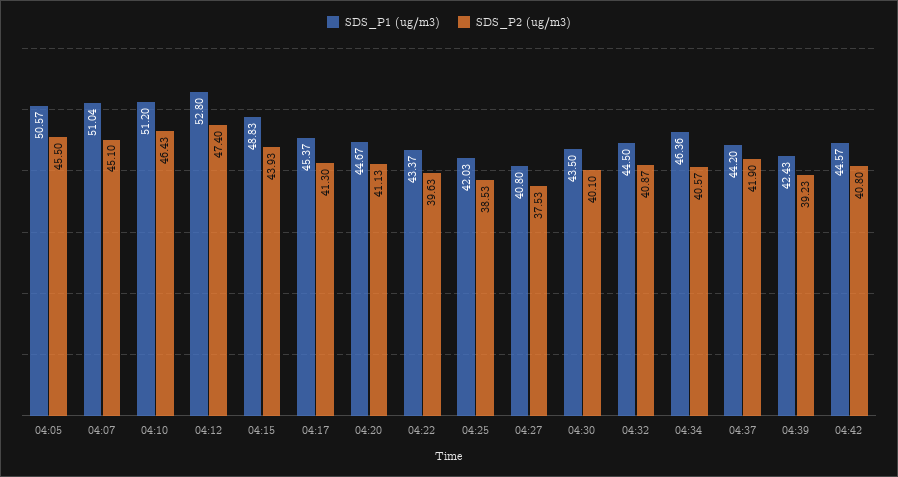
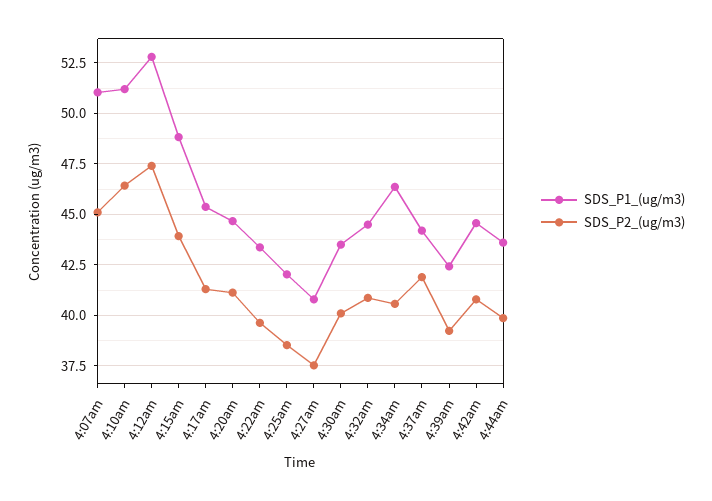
SDS_P1 (ug/m3), 04:05: 50.57 -> none
SDS_P2 (ug/m3), 04:05: 45.5 -> none
SDS_P1 (ug/m3), 4:44am: none -> 43.5
SDS_P2 (ug/m3), 4:44am: none -> 40

